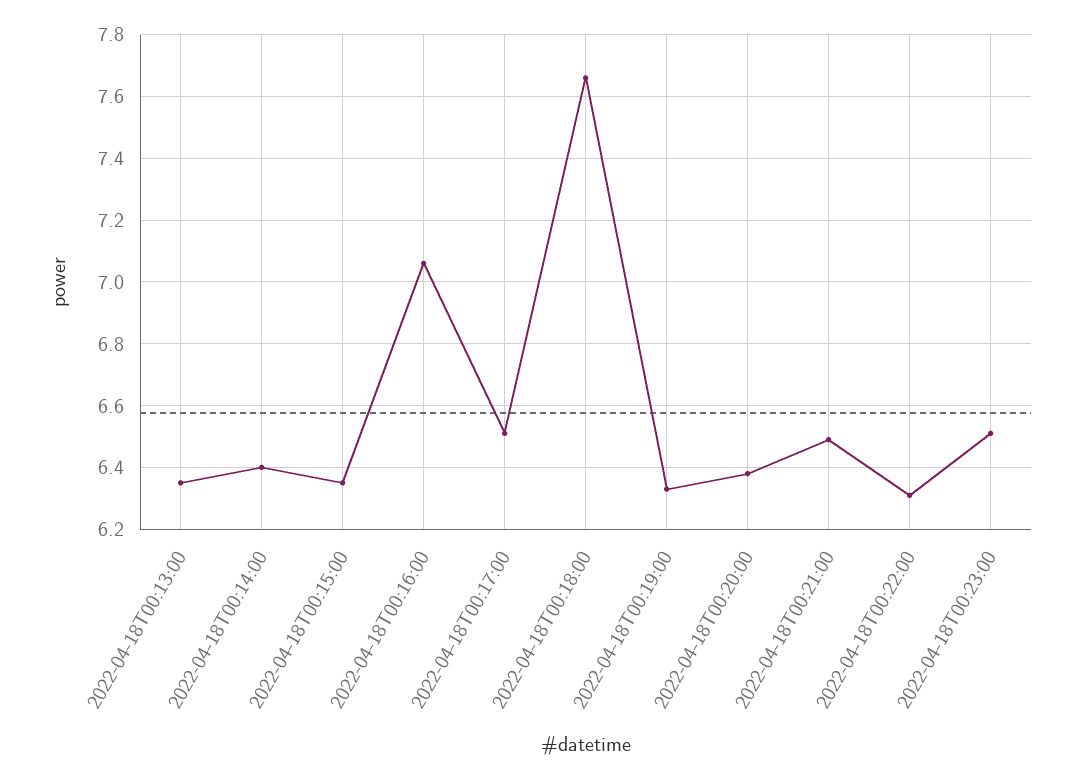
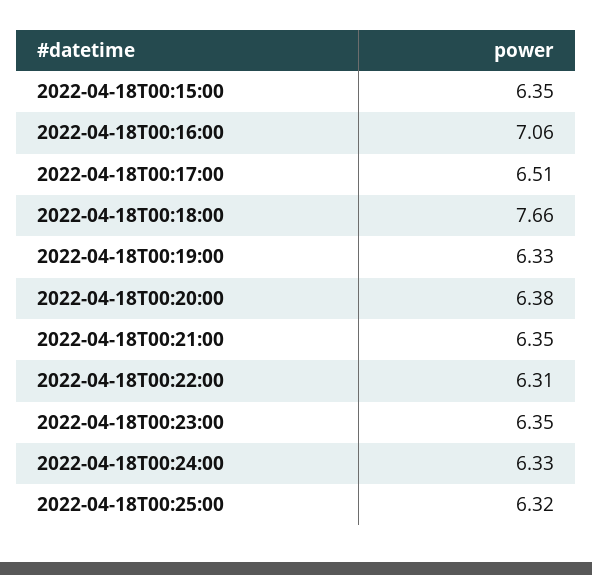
2022-04-18T00:13:00: 6.35 -> none
2022-04-18T00:14:00: 6.4 -> none
2022-04-18T00:21:00: 6.5 -> 6.35
2022-04-18T00:23:00: 6.5 -> 6.35
2022-04-18T00:24:00: none -> 6.33
2022-04-18T00:25:00: none -> 6.32

